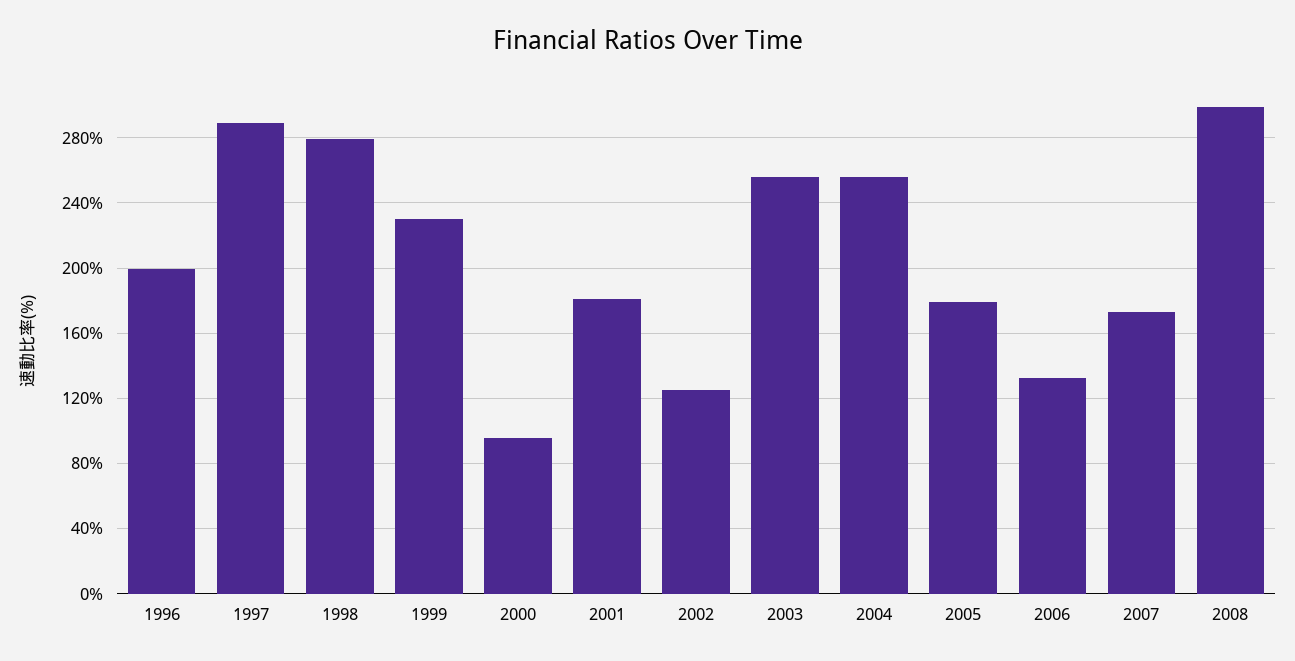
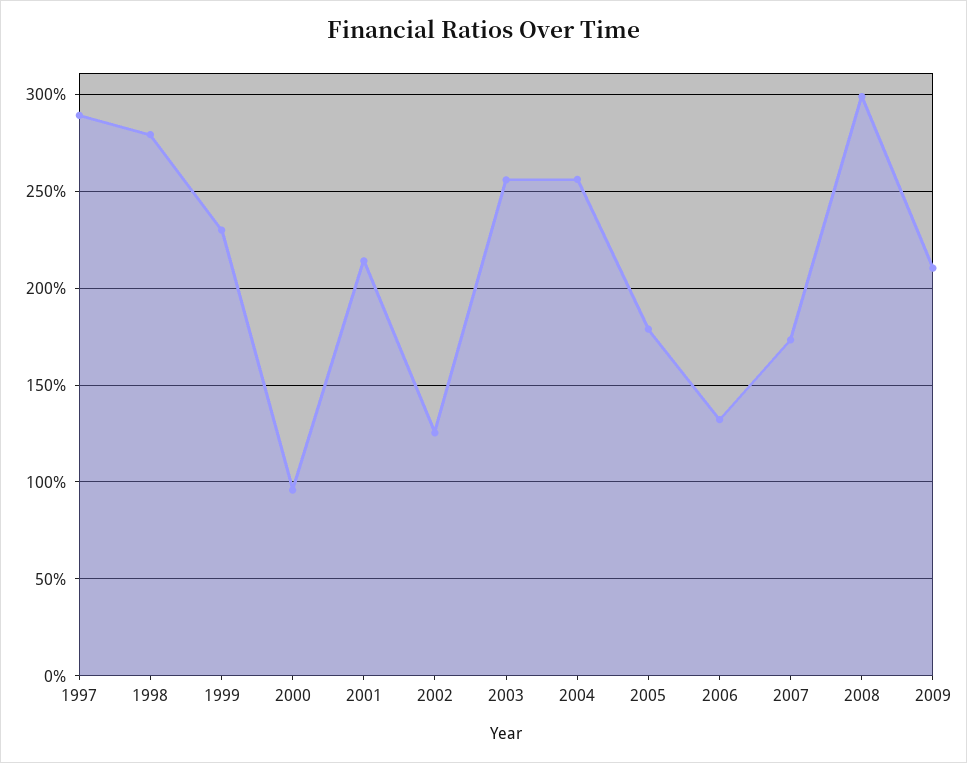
1996: 200 -> none
2001: 180 -> 215
2009: none -> 210

